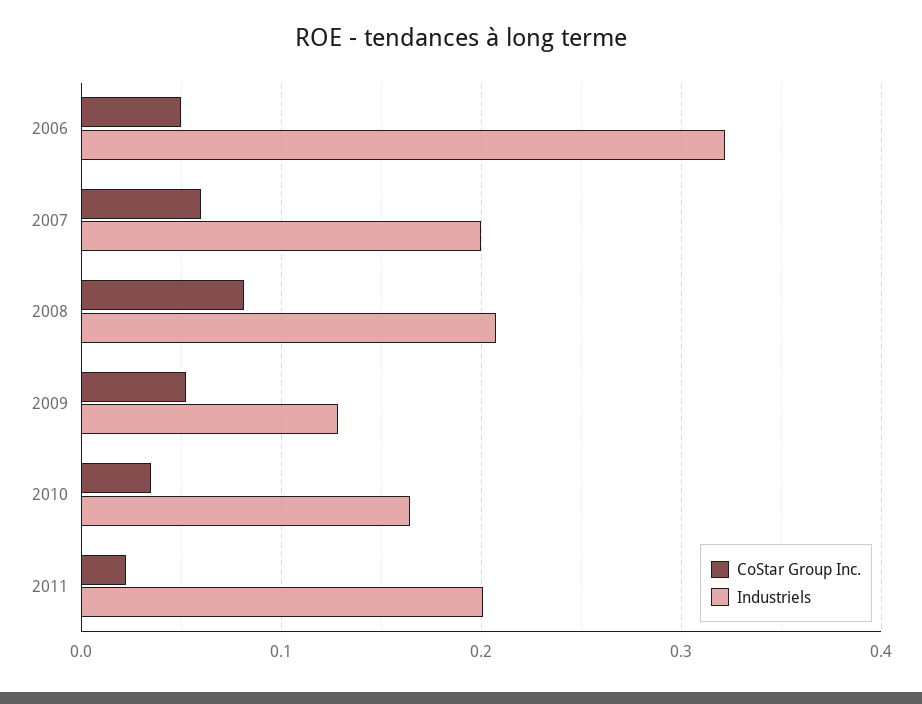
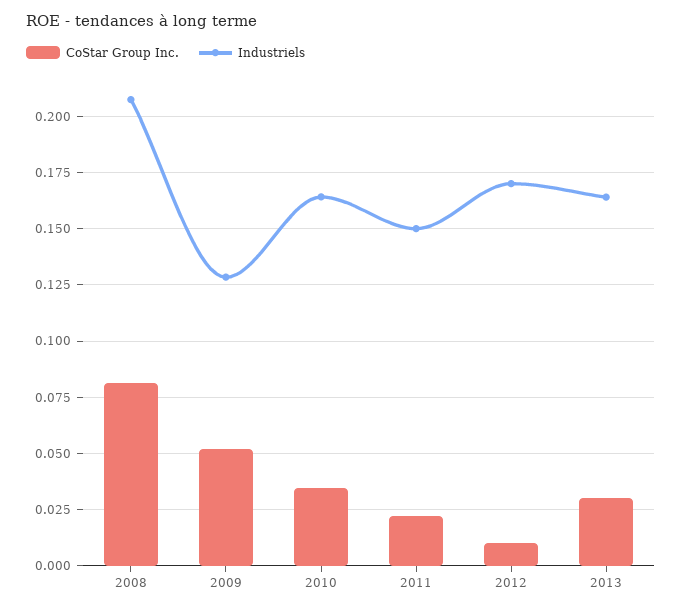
CoStar Group Inc., 2006: 0.05 -> none
Industriels, 2006: 0.32 -> none
CoStar Group Inc., 2007: 0.06 -> none
Industriels, 2007: 0.2 -> none
Industriels, 2011: 0.2 -> 0.15
CoStar Group Inc., 2012: none -> 0.01
Industriels, 2012: none -> 0.17
CoStar Group Inc., 2013: none -> 0.03
Industriels, 2013: none -> 0.165

